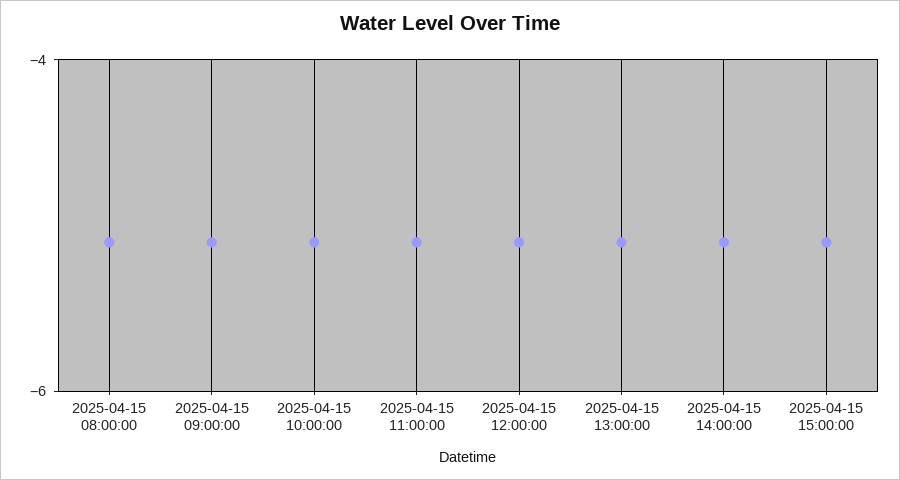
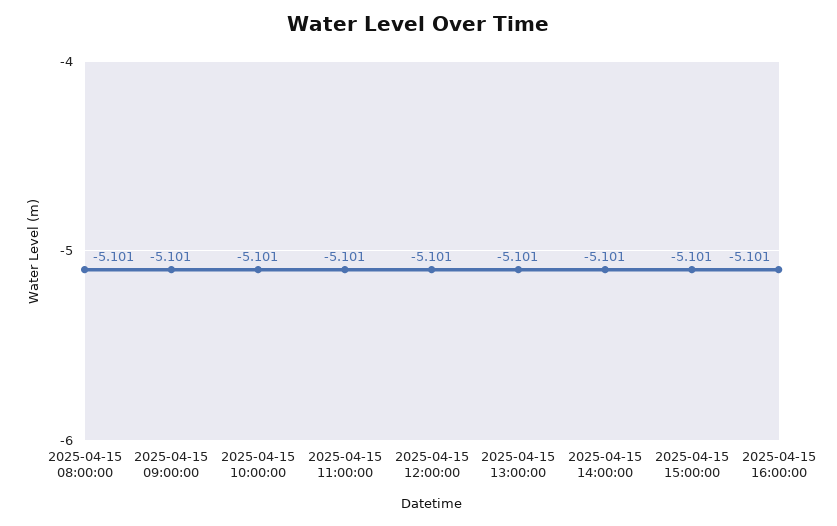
2025-04-15 16:00:00: none -> -5.101

